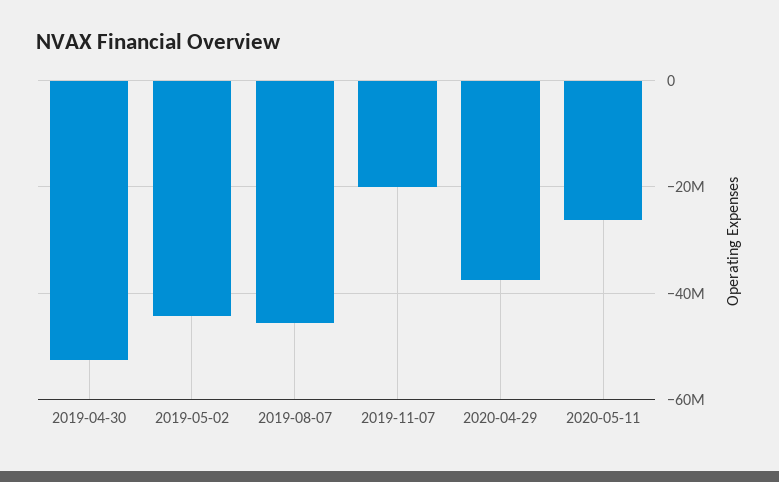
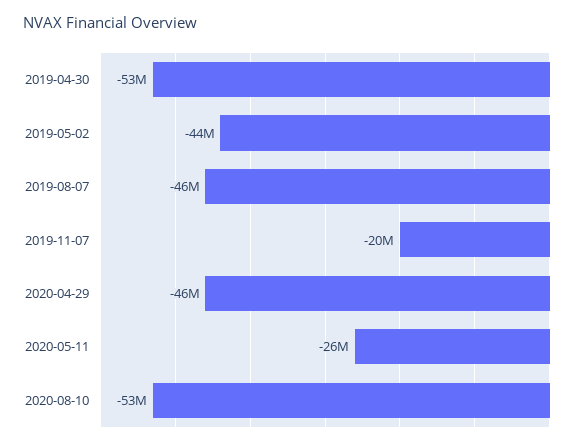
2020-04-29: -38000000 -> -46000000
2020-08-10: none -> -53000000

